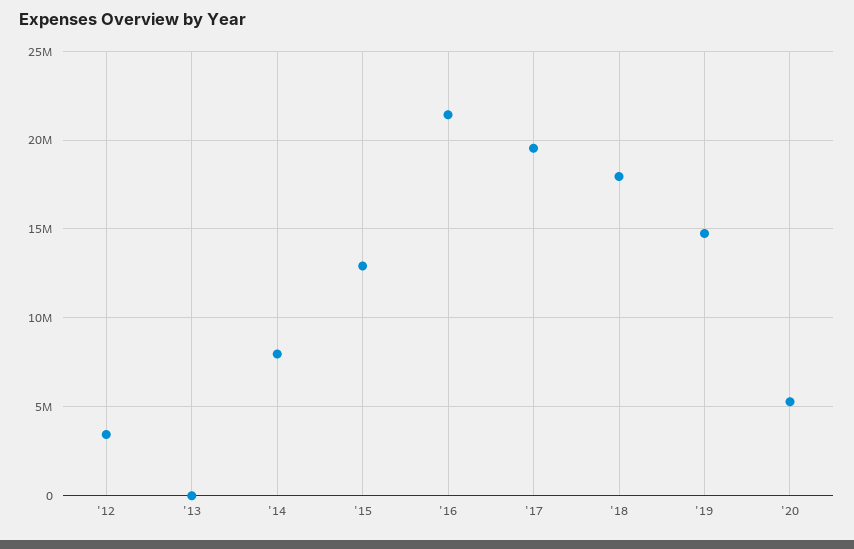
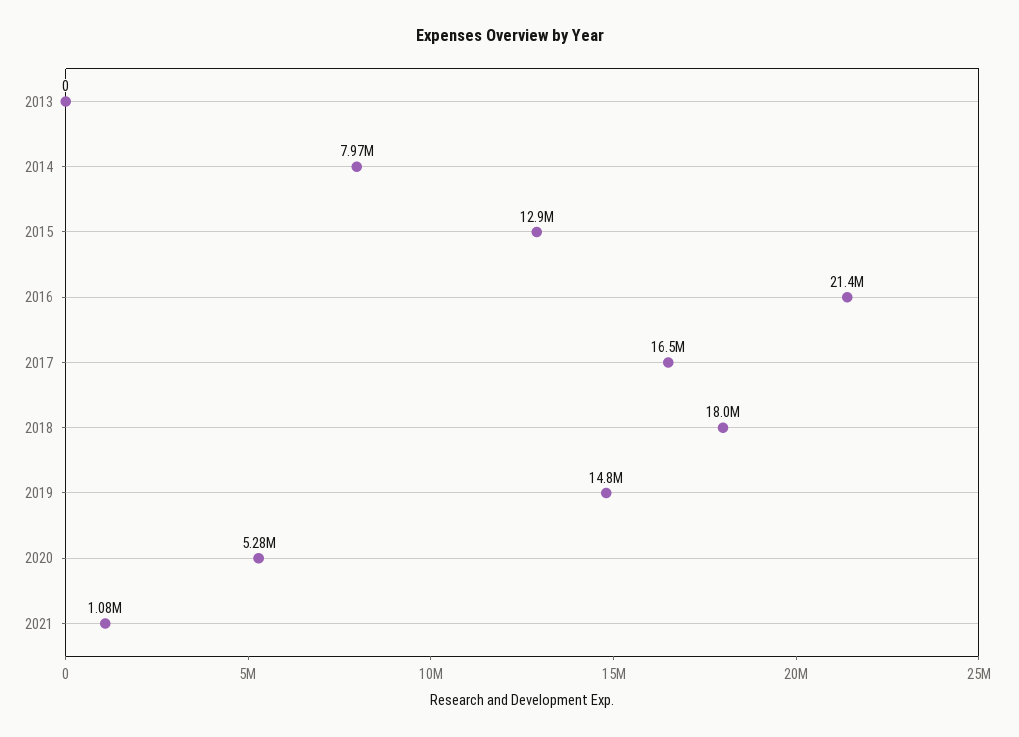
'12: 3500000 -> none
'17: 19500000 -> 16500000
2021: none -> 1080000

